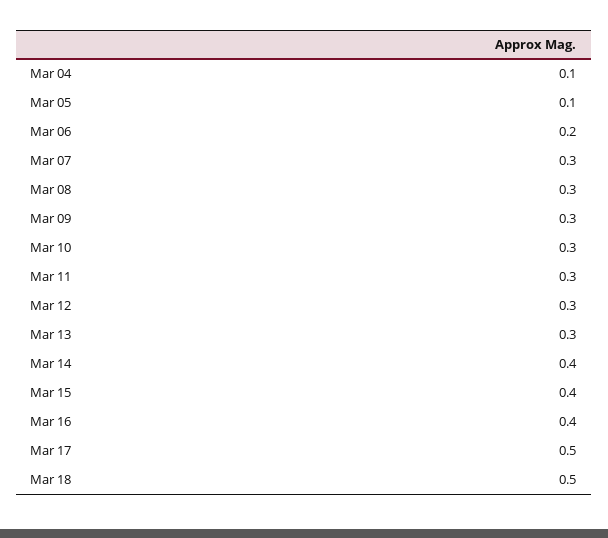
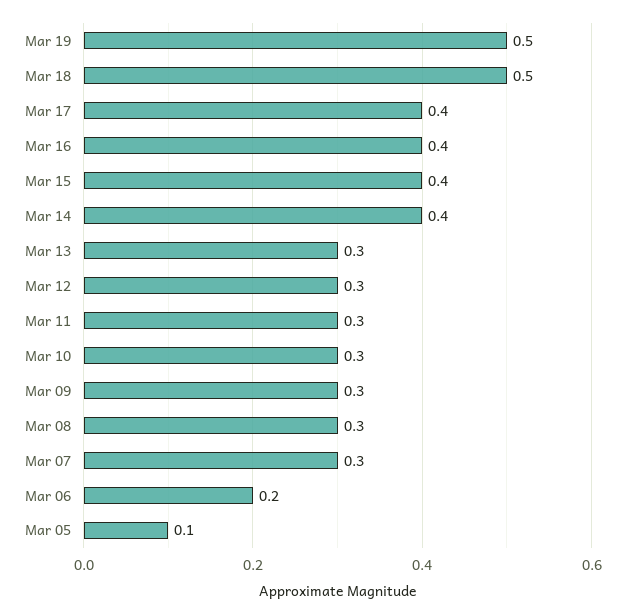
Mar 04: 0.1 -> none
Mar 17: 0.5 -> 0.4
Mar 19: none -> 0.5

